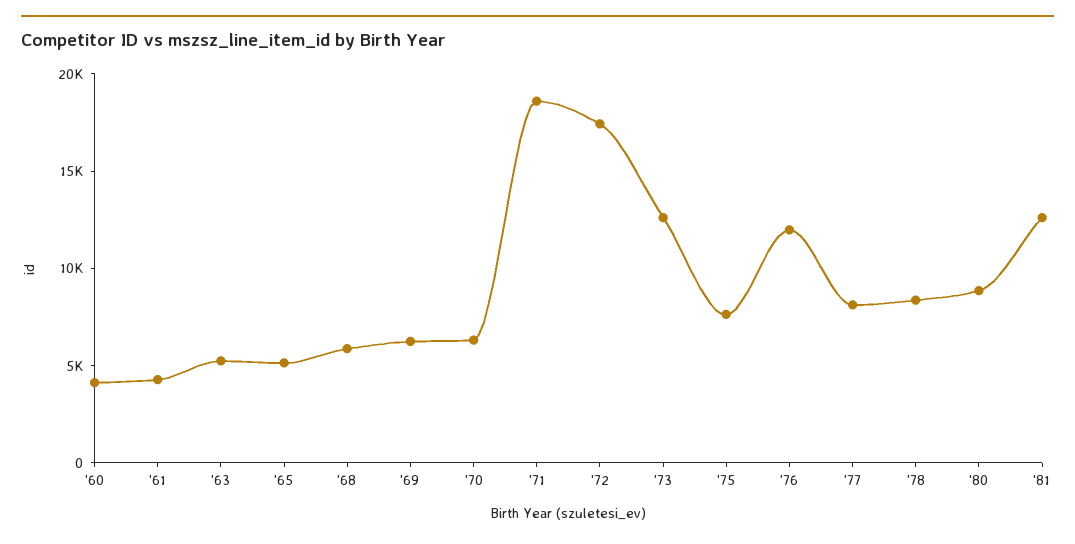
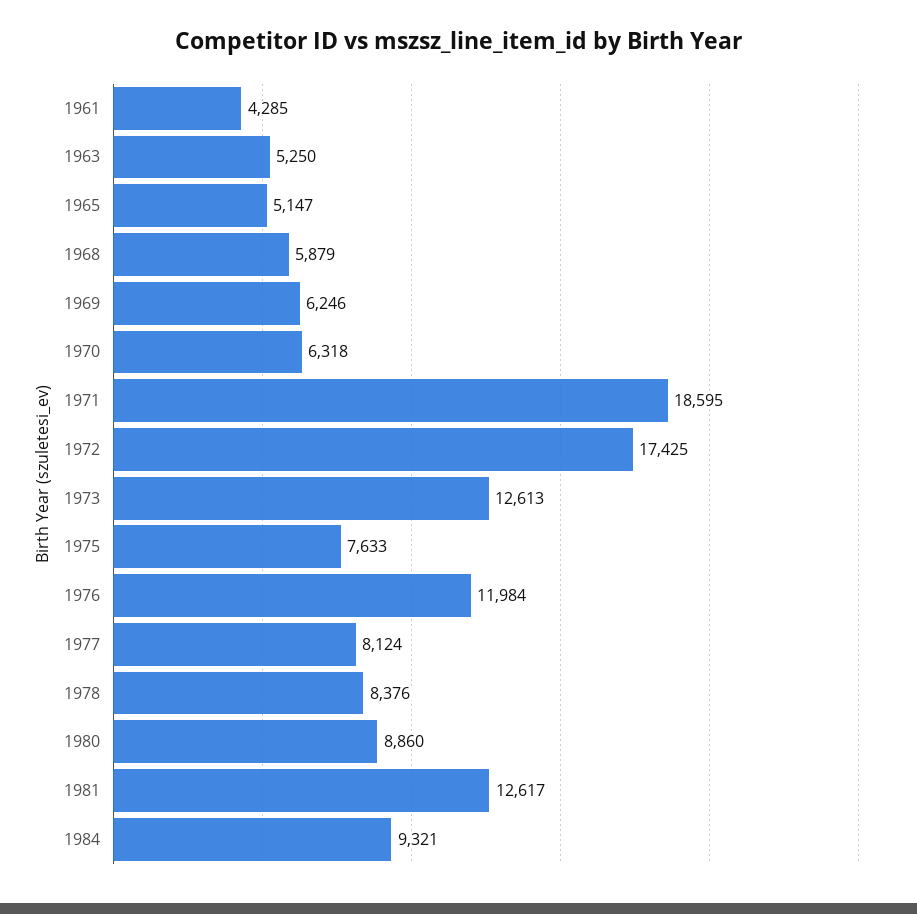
'60: 4000 -> none
1984: none -> 9321

